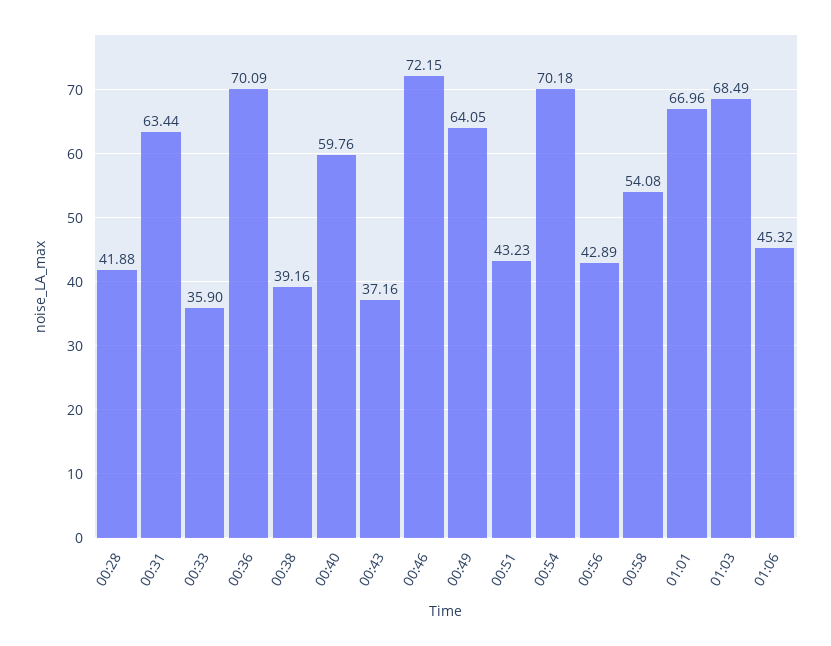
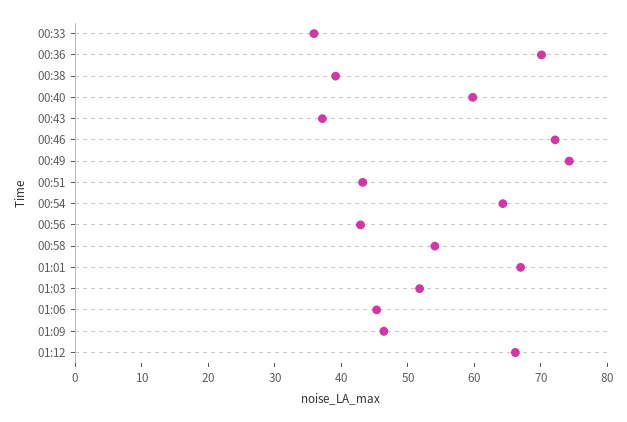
00:28: 41.88 -> none
00:31: 63.44 -> none
00:49: 64.05 -> 74
00:54: 70.18 -> 64
01:03: 68.49 -> 52
01:09: none -> 46
01:12: none -> 66

